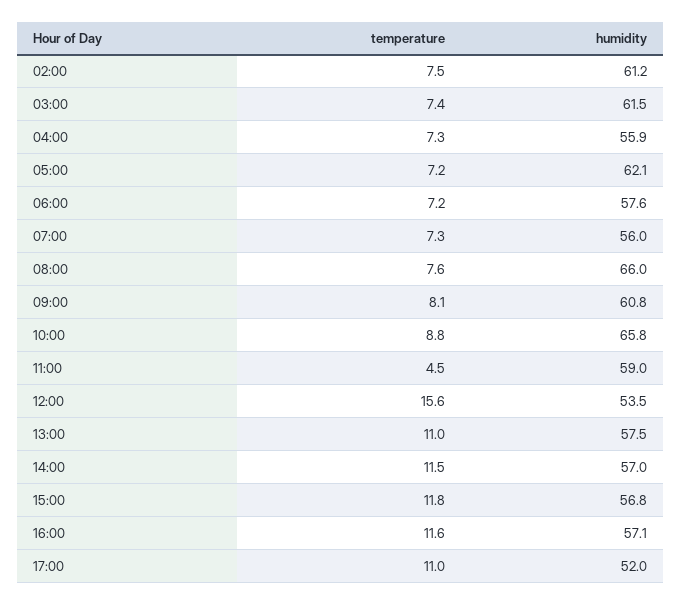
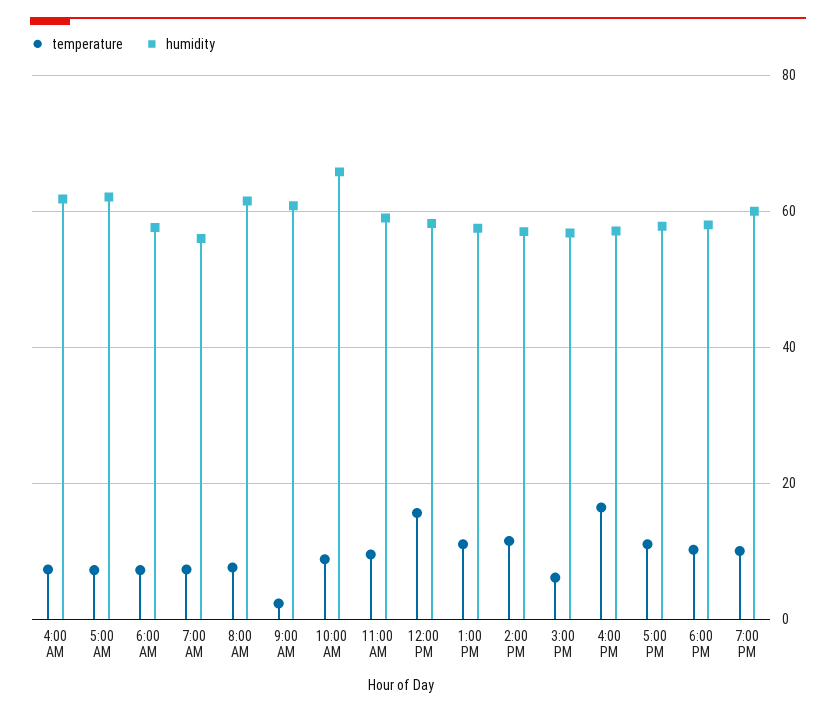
temperature, 02:00: 7.5 -> none
humidity, 02:00: 61.2 -> none
temperature, 03:00: 7.4 -> none
humidity, 03:00: 61.5 -> none
humidity, 04:00: 55.9 -> 62
humidity, 08:00: 66 -> 62
temperature, 09:00: 8.1 -> 2
temperature, 11:00: 4.5 -> 10
humidity, 12:00: 53.5 -> 58
temperature, 15:00: 11.8 -> 6
temperature, 16:00: 11.6 -> 16
humidity, 17:00: 52 -> 58
temperature, 6:00 PM: none -> 10
humidity, 6:00 PM: none -> 58
temperature, 7:00 PM: none -> 10
humidity, 7:00 PM: none -> 60

